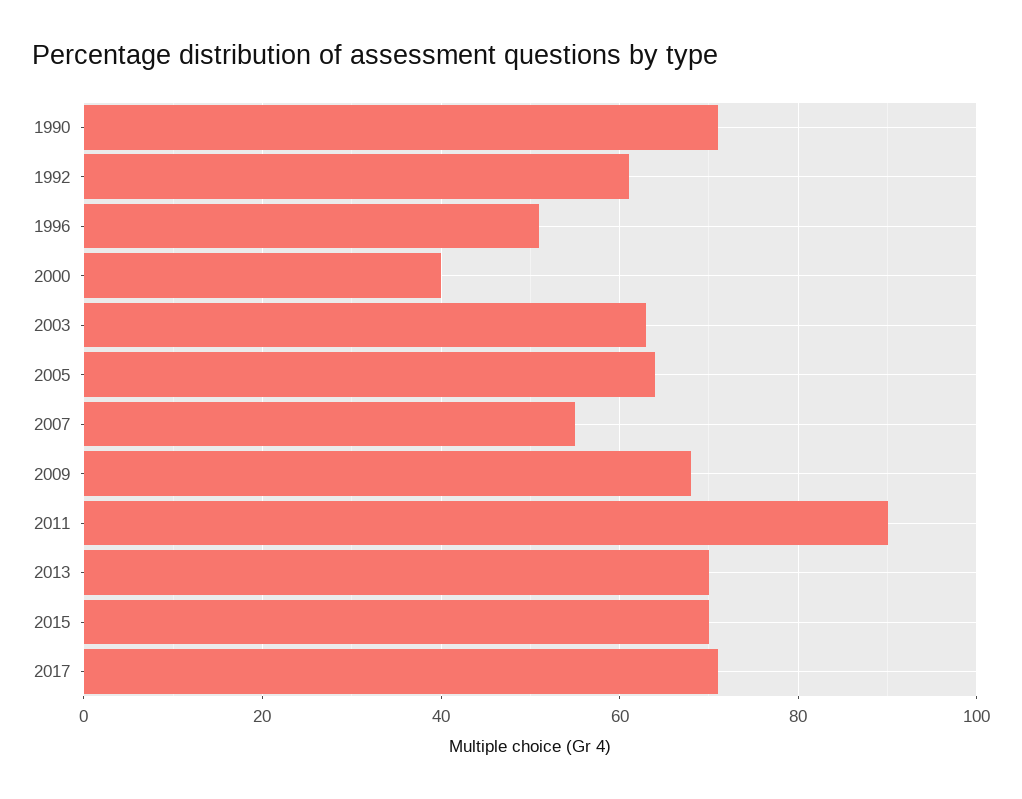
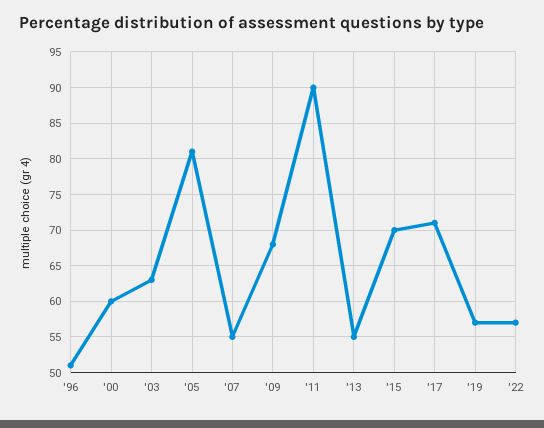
1990: 70 -> none
1992: 60 -> none
2000: 40 -> 60
2005: 65 -> 81
2013: 70 -> 55
'19: none -> 57
'22: none -> 57

